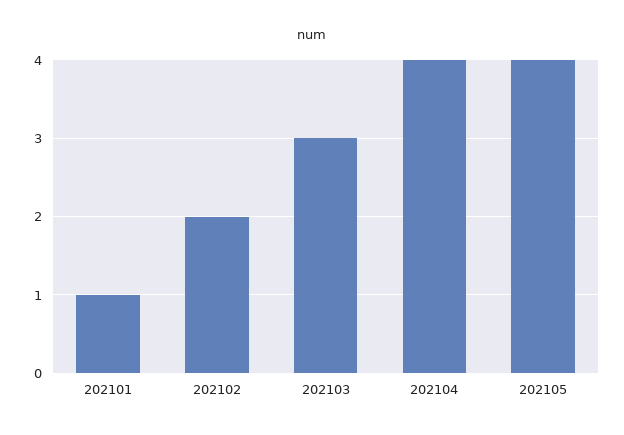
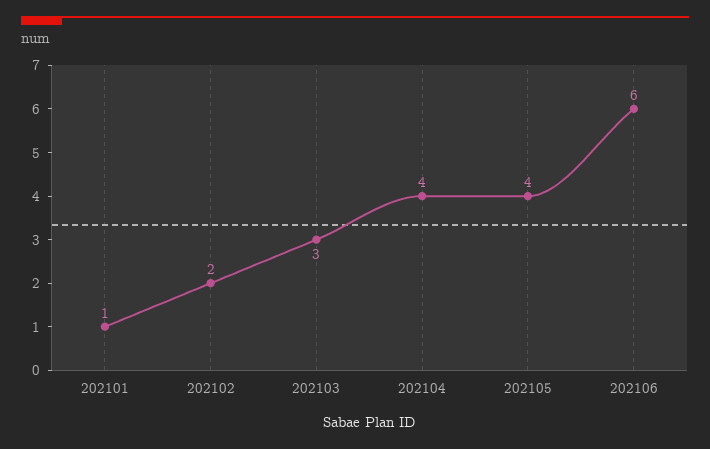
202106: none -> 6

